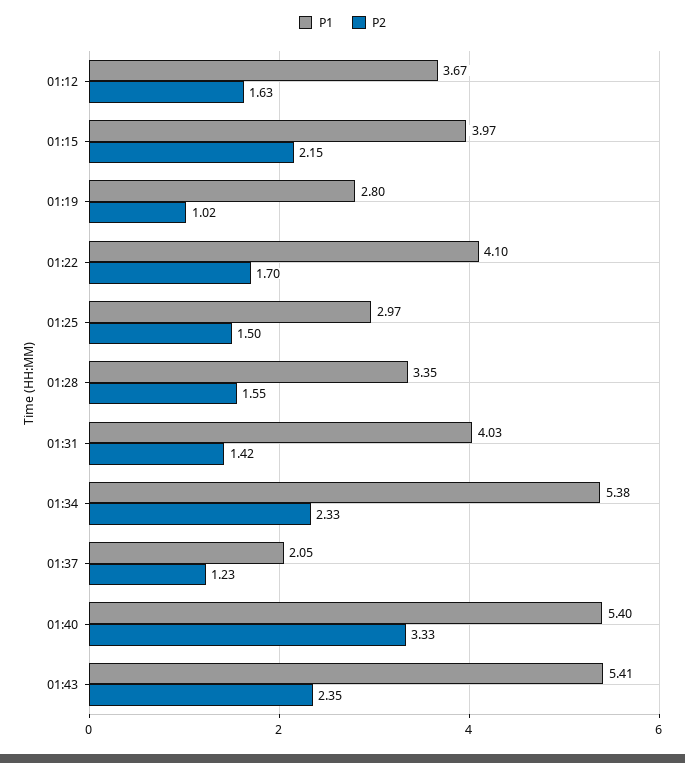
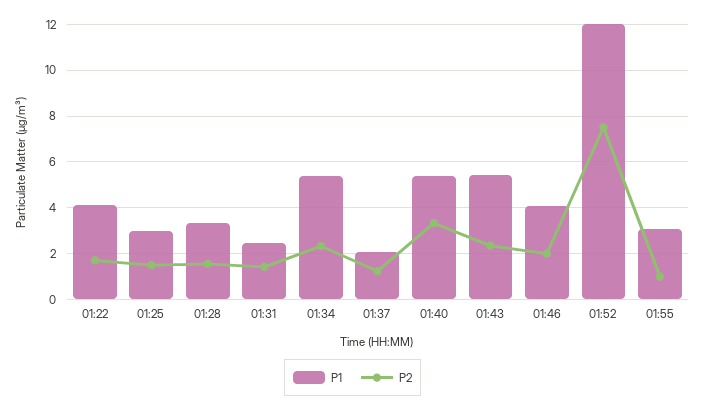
P1, 01:12: 3.67 -> none
P2, 01:12: 1.63 -> none
P1, 01:15: 3.97 -> none
P2, 01:15: 2.15 -> none
P1, 01:19: 2.8 -> none
P2, 01:19: 1.02 -> none
P1, 01:31: 4.03 -> 2.5
P1, 01:46: none -> 4
P2, 01:46: none -> 2
P1, 01:52: none -> 12
P2, 01:52: none -> 7.5
P1, 01:55: none -> 3
P2, 01:55: none -> 1

